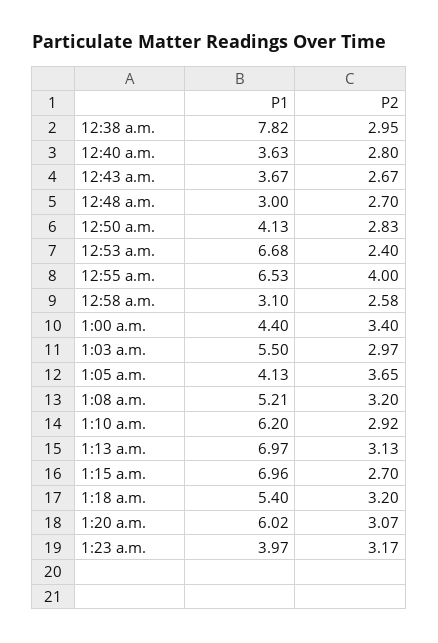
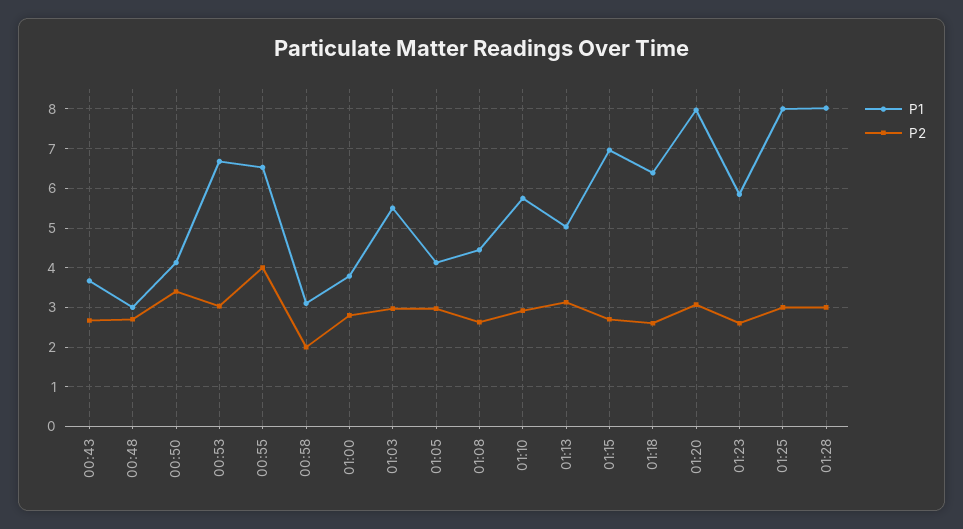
P1, 12:38 a.m.: 7.82 -> none
P2, 12:38 a.m.: 2.95 -> none
P1, 12:40 a.m.: 3.63 -> none
P2, 12:40 a.m.: 2.8 -> none
P2, 12:50 a.m.: 2.83 -> 3.4
P2, 12:53 a.m.: 2.4 -> 3
P2, 12:58 a.m.: 2.58 -> 2
P1, 1:00 a.m.: 4.4 -> 3.8
P2, 1:00 a.m.: 3.4 -> 2.8
P2, 1:05 a.m.: 3.65 -> 3
P1, 1:08 a.m.: 5.21 -> 4.4
P2, 1:08 a.m.: 3.2 -> 2.6
P1, 1:10 a.m.: 6.2 -> 5.8
P1, 1:13 a.m.: 6.97 -> 5
P1, 1:18 a.m.: 5.4 -> 6.4
P2, 1:18 a.m.: 3.2 -> 2.6
P1, 1:20 a.m.: 6.02 -> 8
P1, 1:23 a.m.: 3.97 -> 5.8
P2, 1:23 a.m.: 3.17 -> 2.6
P1, 01:25: none -> 8
P2, 01:25: none -> 3
P1, 01:28: none -> 8
P2, 01:28: none -> 3

